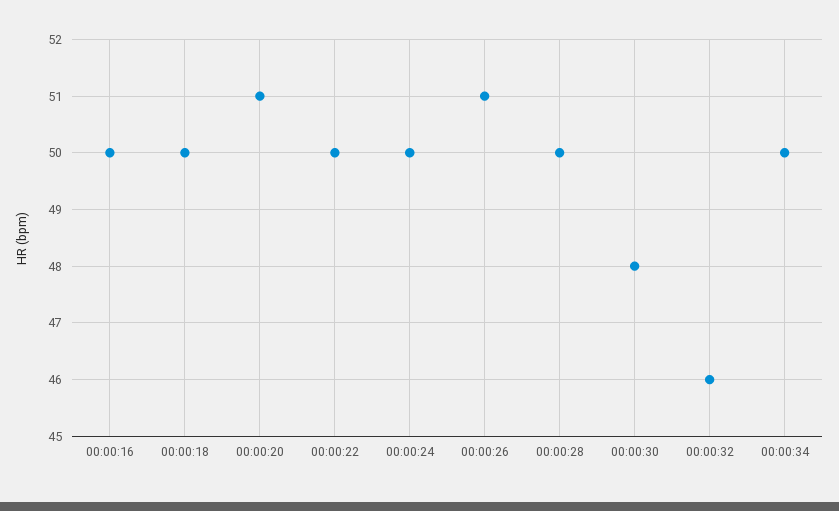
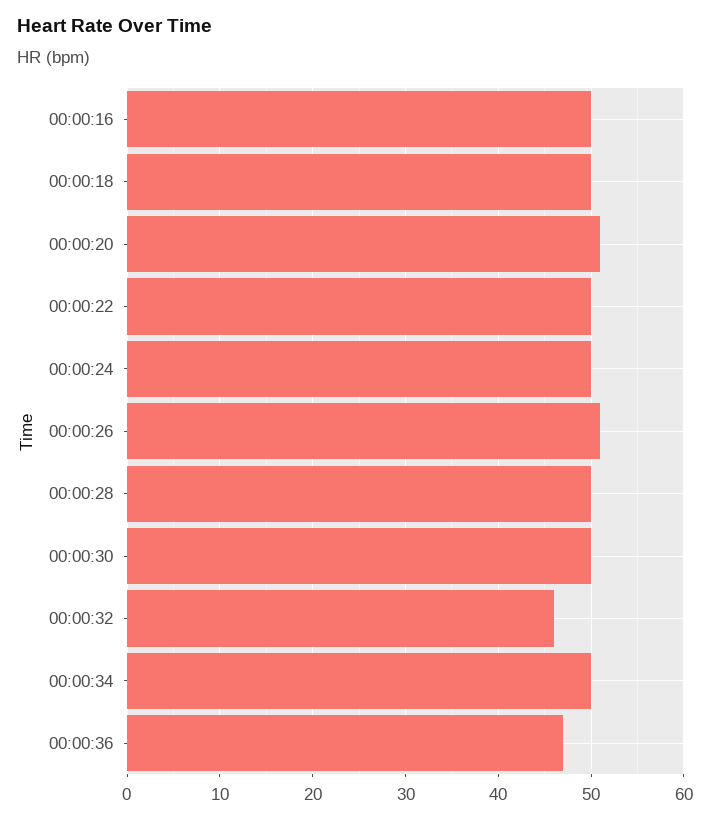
00:00:30: 48 -> 50
00:00:36: none -> 47

